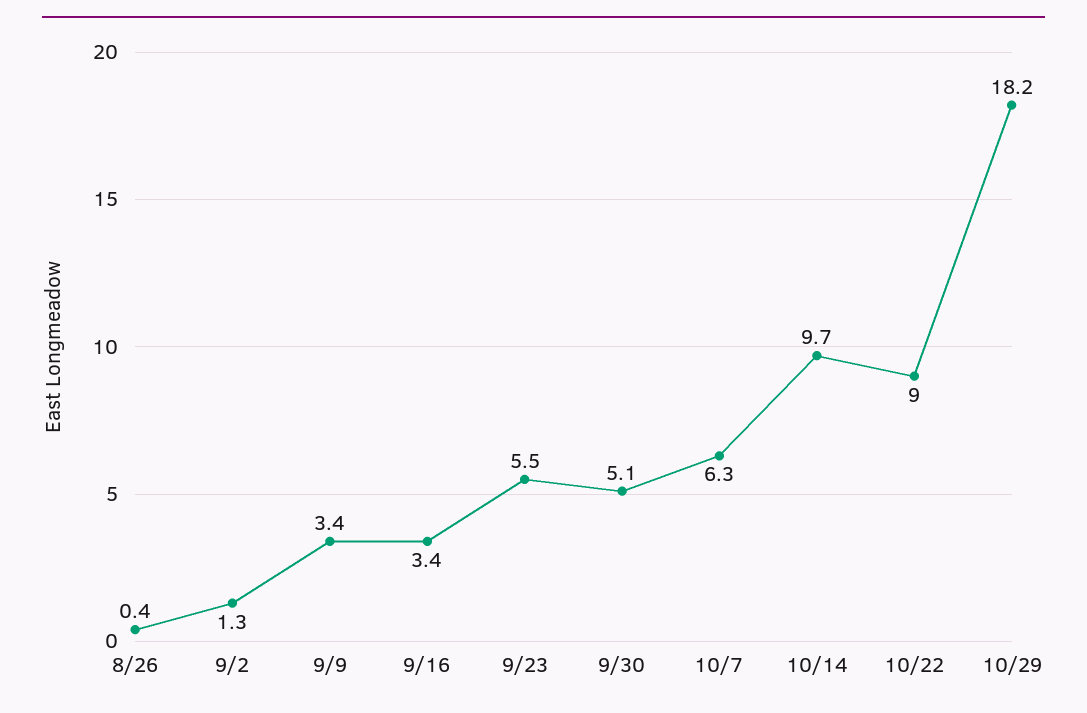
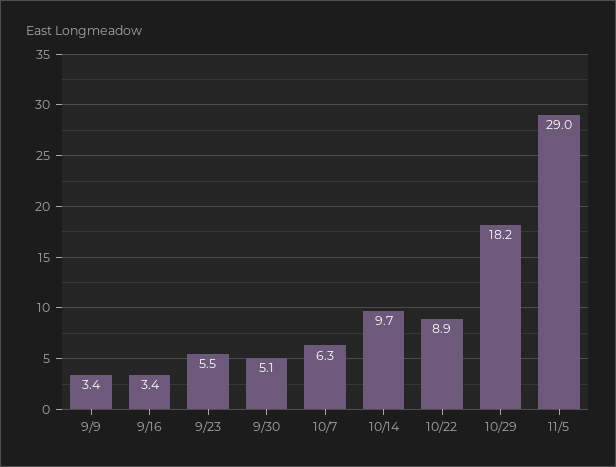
8/26: 0.4 -> none
9/2: 1.3 -> none
10/22: 9 -> 8.9
11/5: none -> 29

